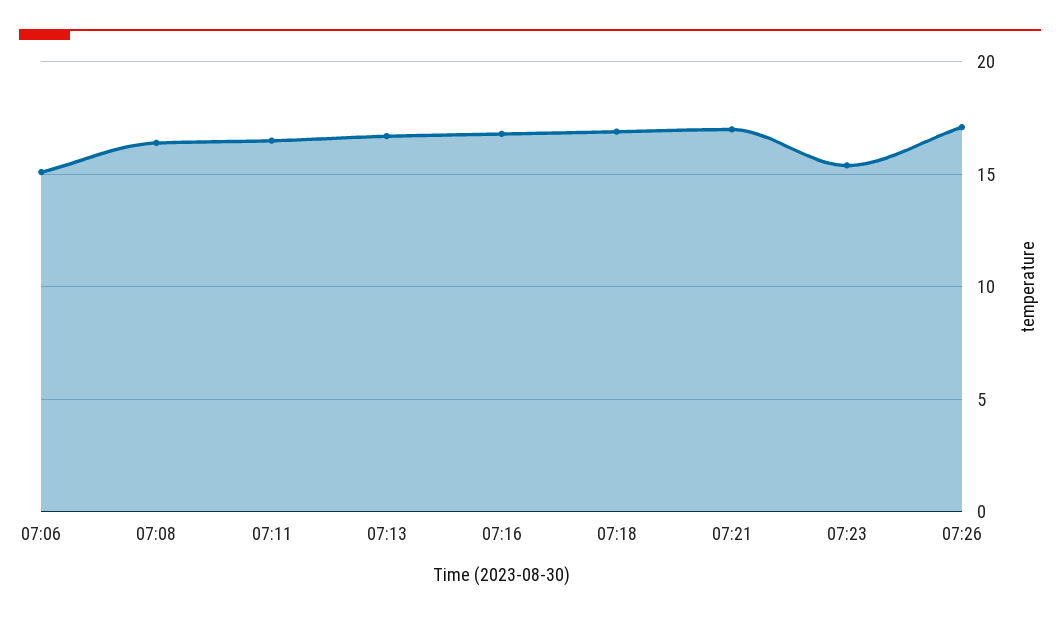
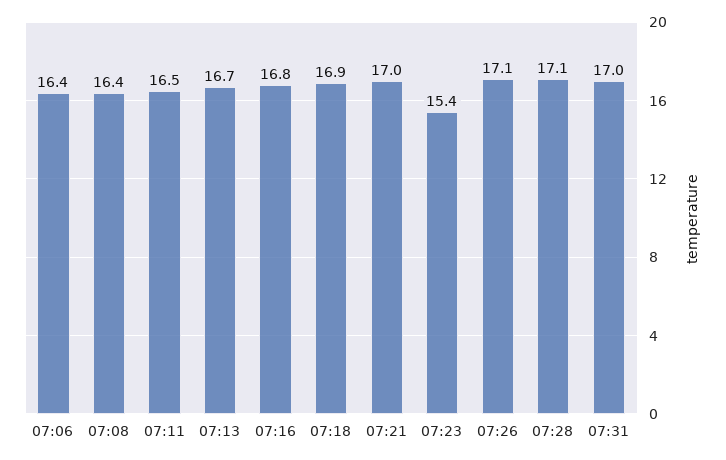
07:06: 15 -> 16.4
07:28: none -> 17.1
07:31: none -> 17

